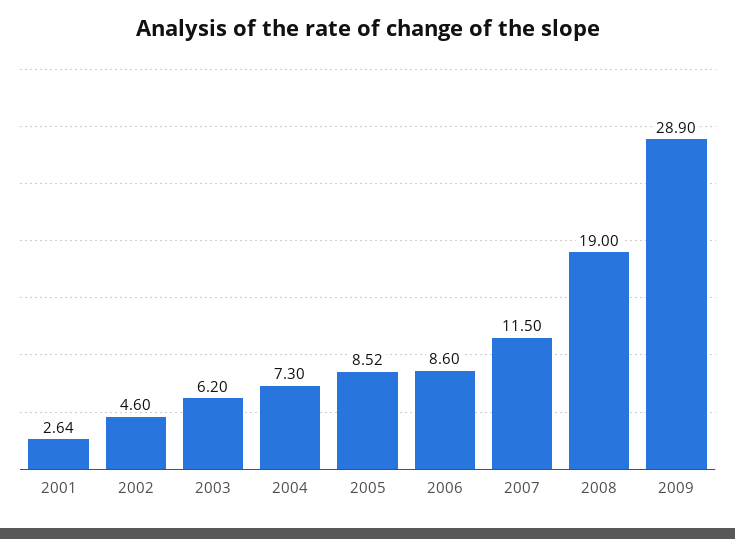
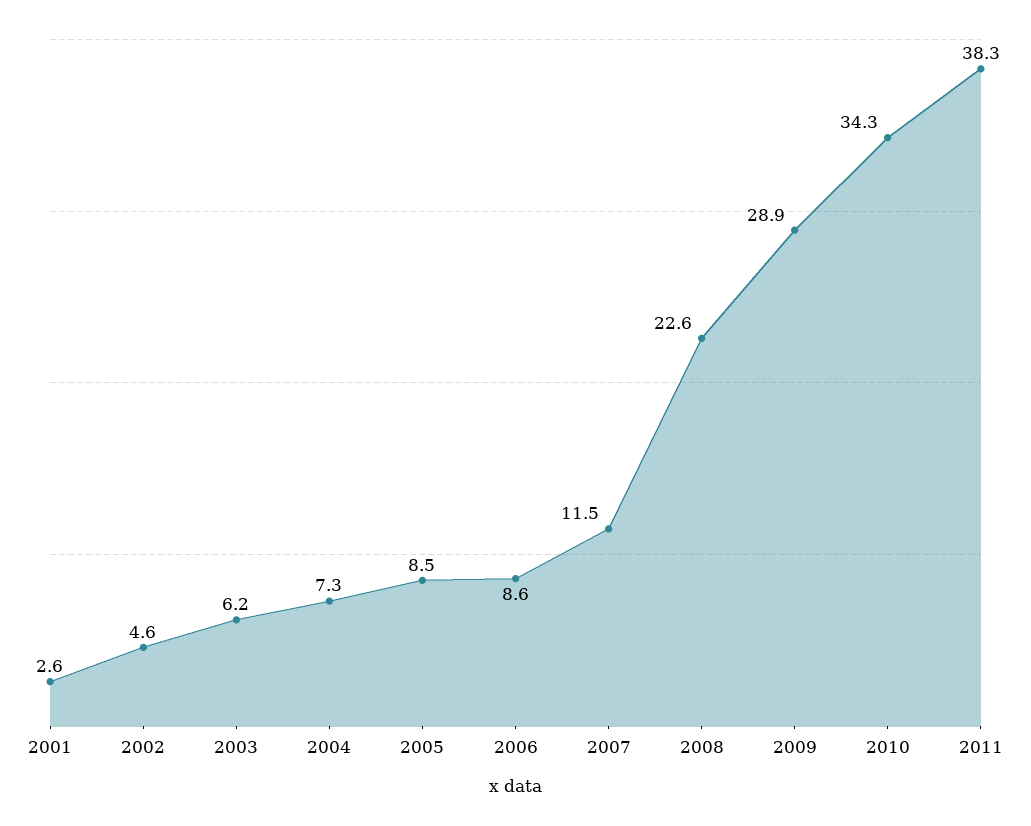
2008: 19 -> 22.6
2010: none -> 34.3
2011: none -> 38.3

